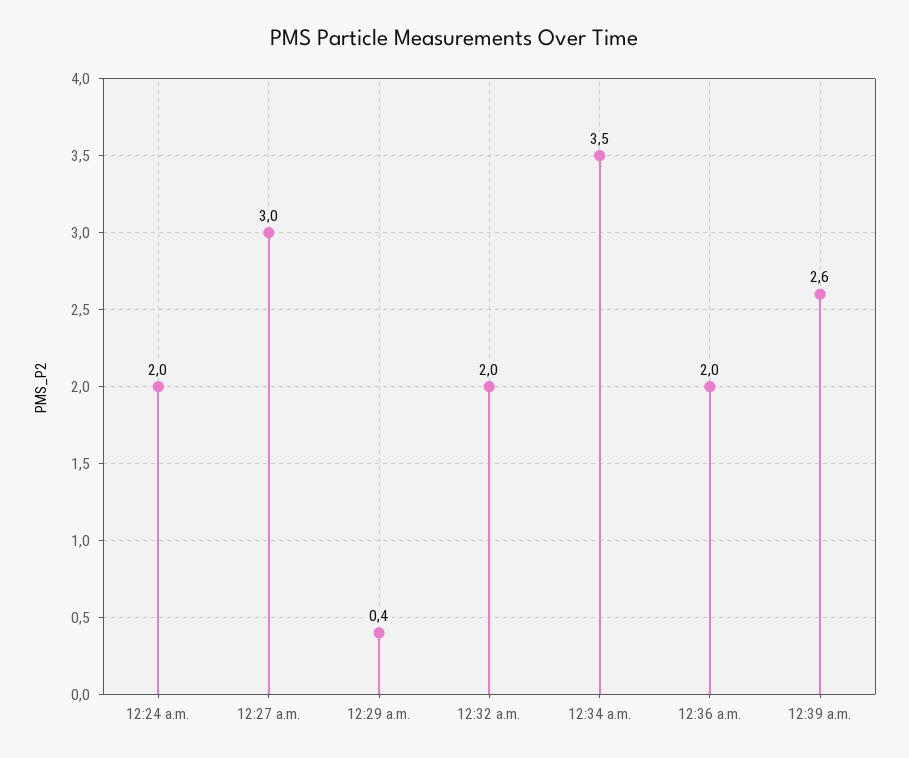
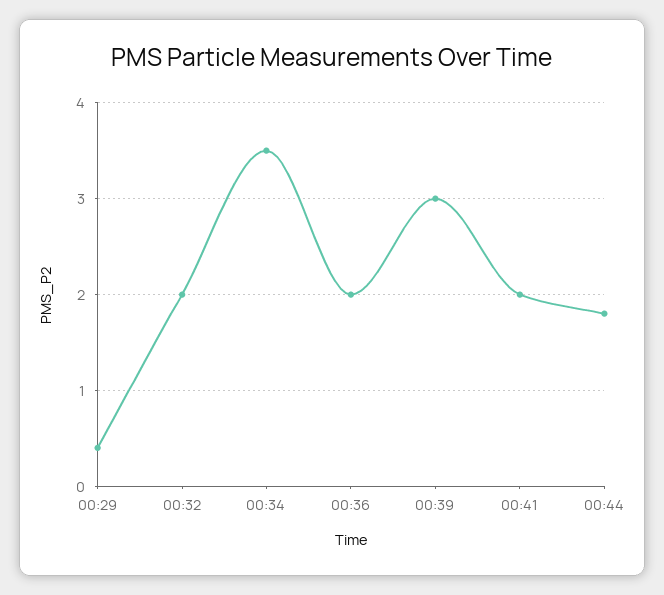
12:24 a.m.: 2 -> none
12:27 a.m.: 3 -> none
12:39 a.m.: 2.6 -> 3
00:41: none -> 2
00:44: none -> 1.8

